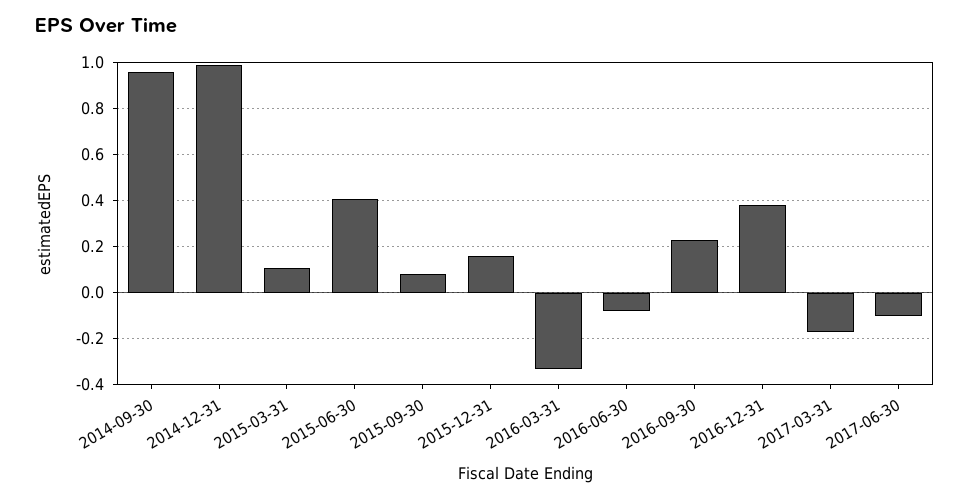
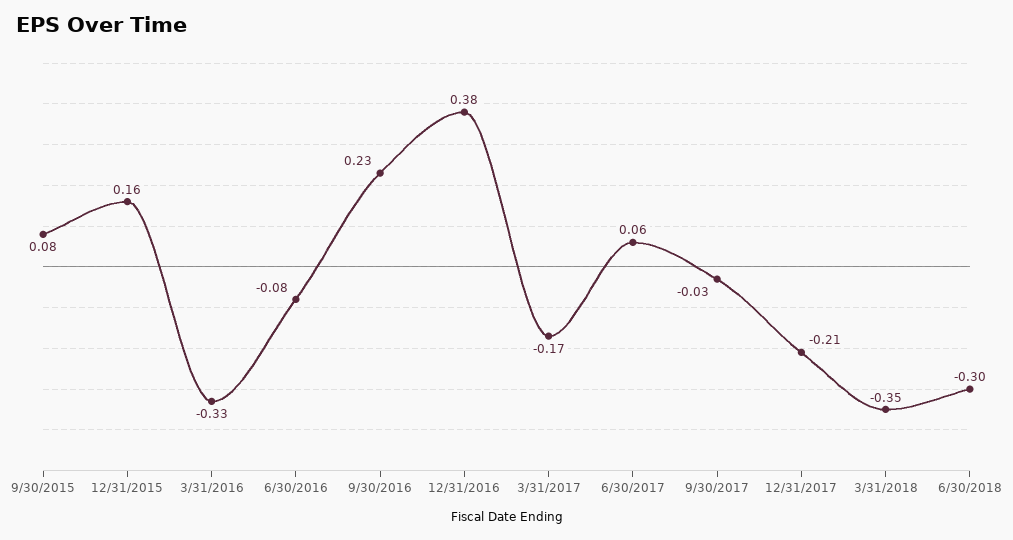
2014-09-30: 0.95 -> none
2014-12-31: 1 -> none
2015-03-31: 0.1 -> none
2015-06-30: 0.4 -> none
2017-06-30: -0.1 -> 0.06
9/30/2017: none -> -0.03
12/31/2017: none -> -0.21
3/31/2018: none -> -0.35
6/30/2018: none -> -0.3

